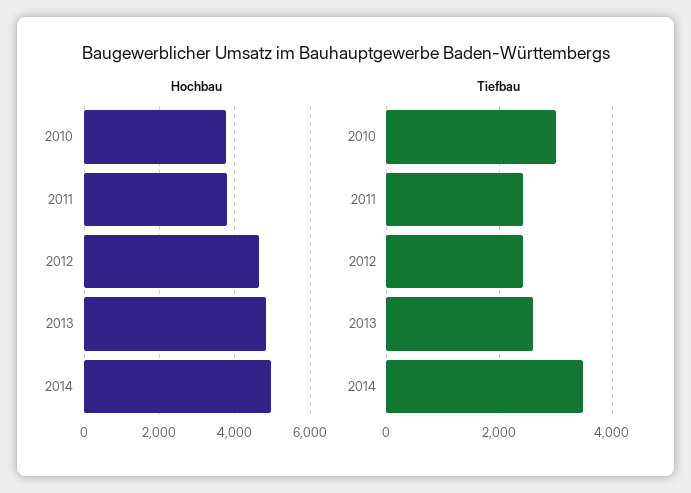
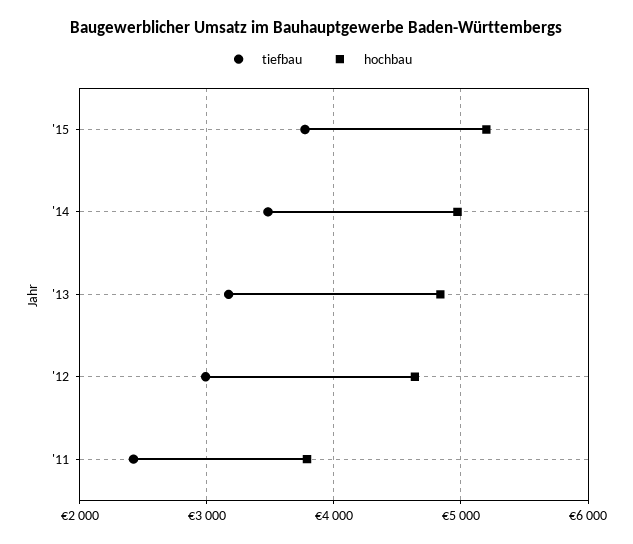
Hochbau, 2010: 3800 -> none
Tiefbau, 2010: 3000 -> none
Tiefbau, 2012: 2400 -> 3000
Tiefbau, 2013: 2600 -> 3200
Tiefbau, '15: none -> 3800
Hochbau, '15: none -> 5200

